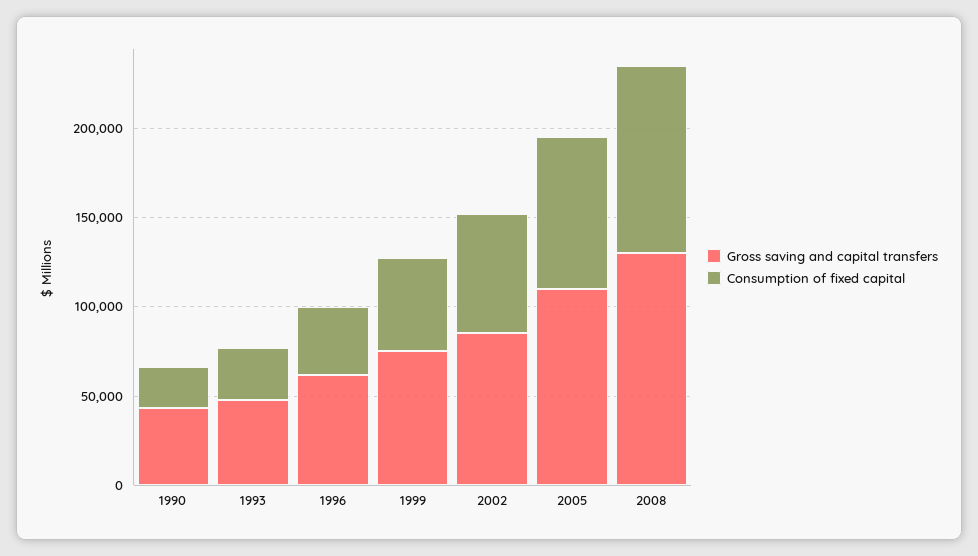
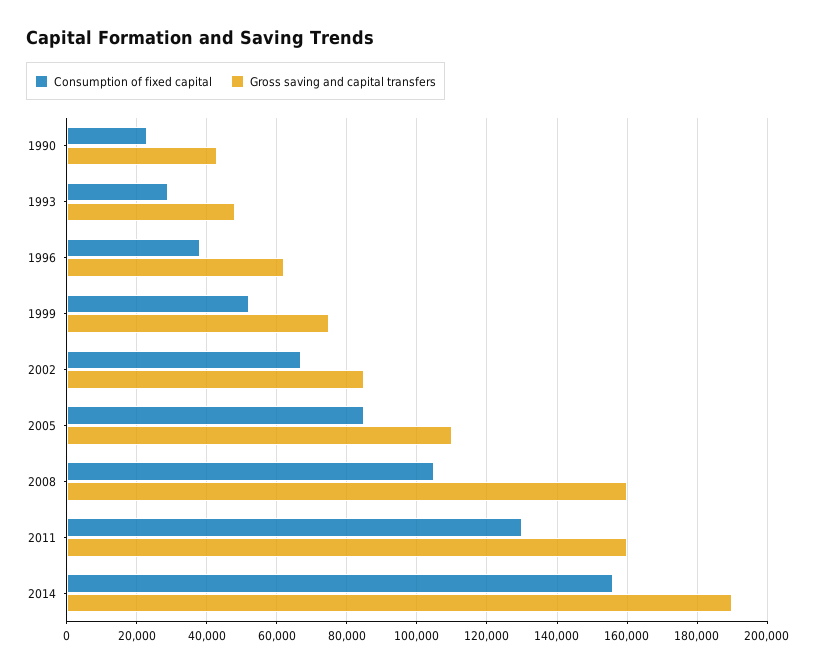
Gross saving and capital transfers, 2008: 130000 -> 160000
Consumption of fixed capital, 2011: none -> 130000
Gross saving and capital transfers, 2011: none -> 160000
Consumption of fixed capital, 2014: none -> 156000
Gross saving and capital transfers, 2014: none -> 190000

